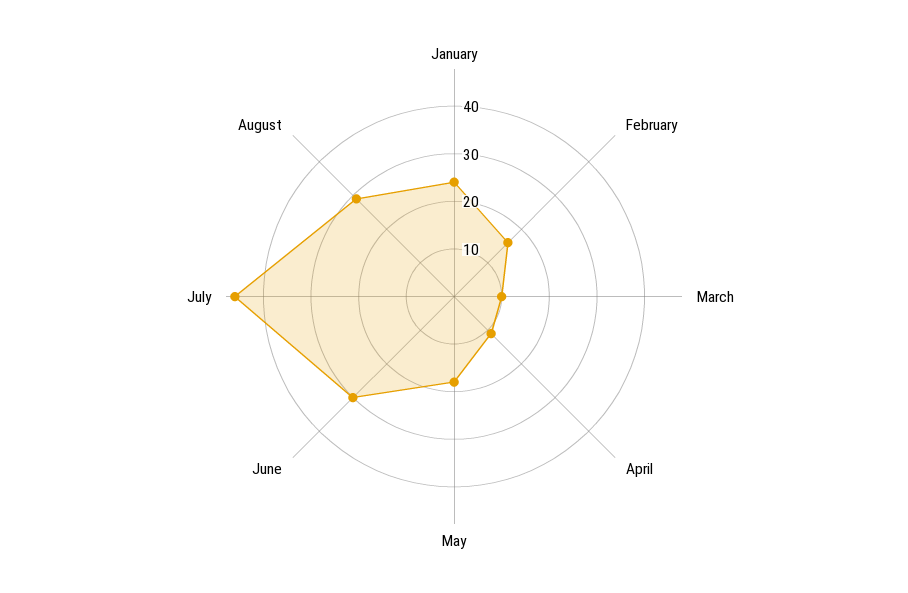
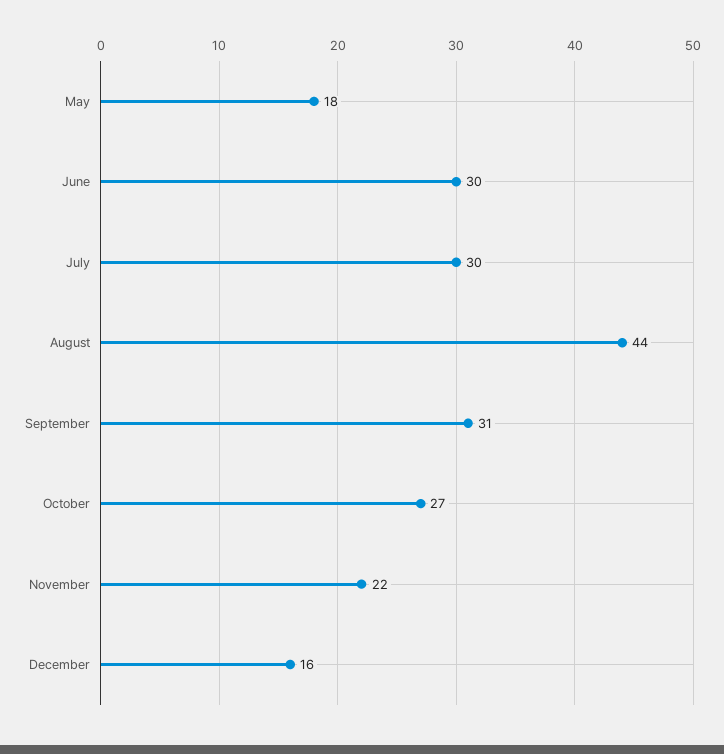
January: 25 -> none
February: 15 -> none
March: 10 -> none
April: 10 -> none
July: 45 -> 30
August: 30 -> 44
September: none -> 31
October: none -> 27
November: none -> 22
December: none -> 16

